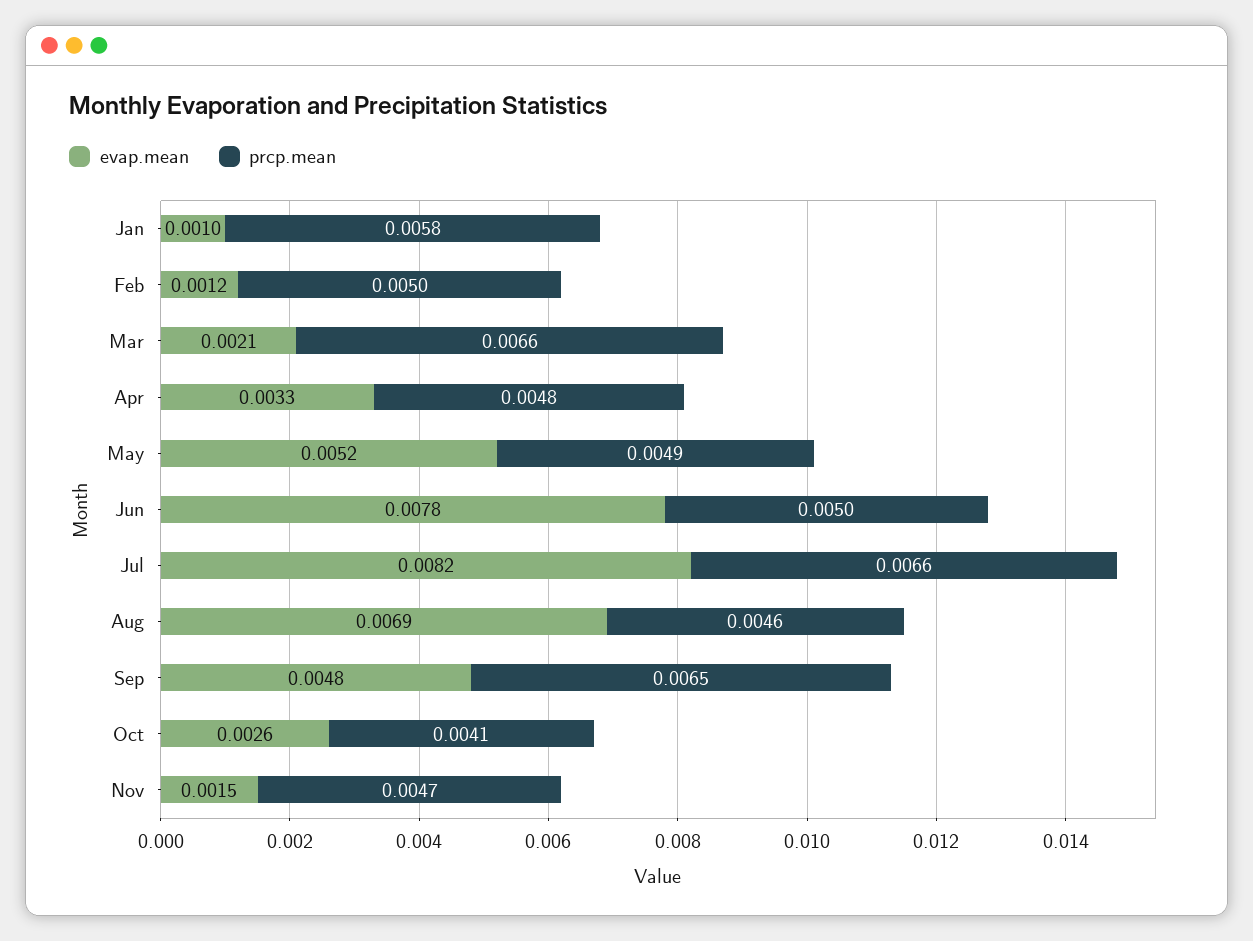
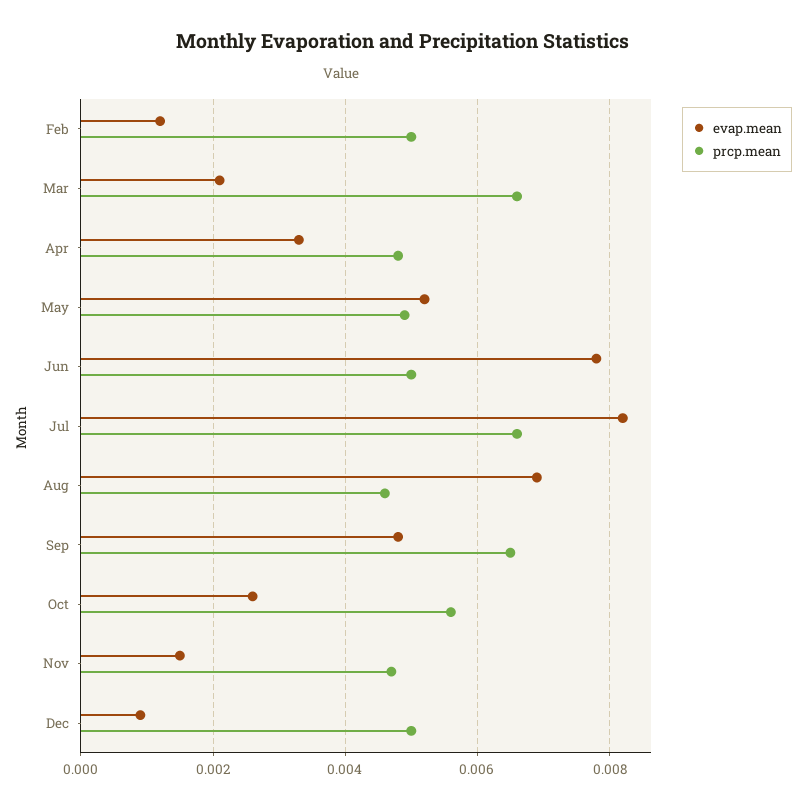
evap.mean, Jan: 0.001 -> none
prcp.mean, Jan: 0.0058 -> none
prcp.mean, Oct: 0.0041 -> 0.0055
evap.mean, Dec: none -> 0.001
prcp.mean, Dec: none -> 0.005

